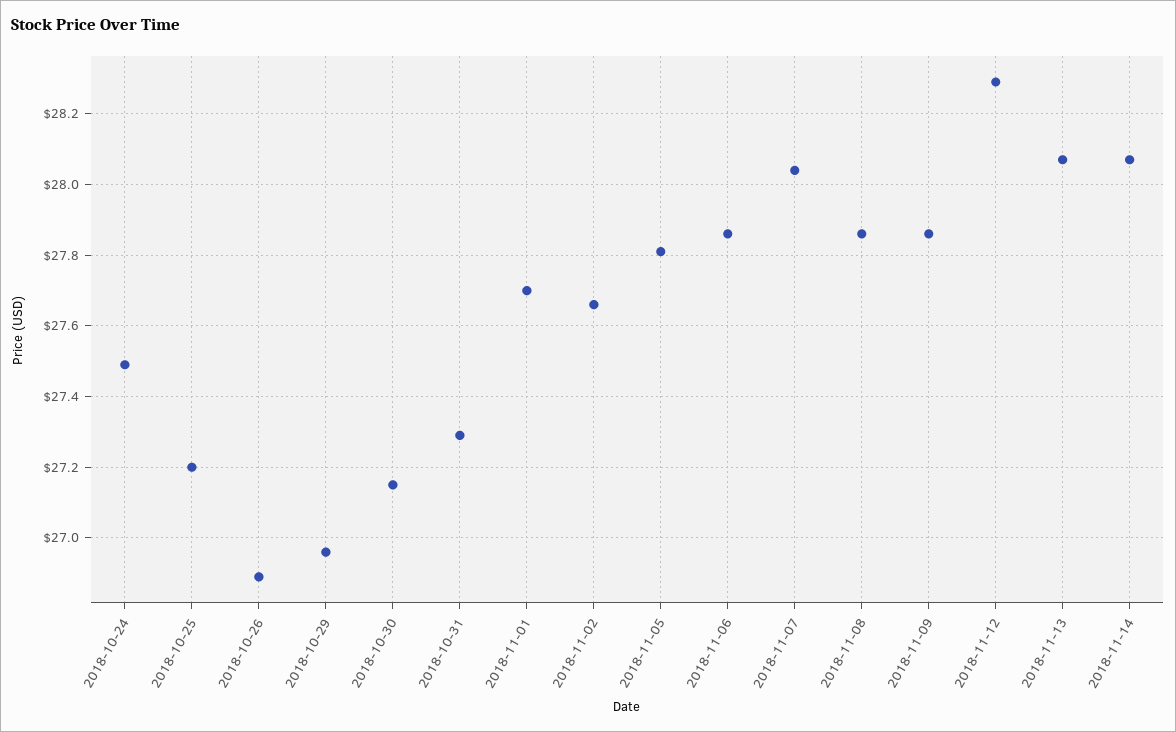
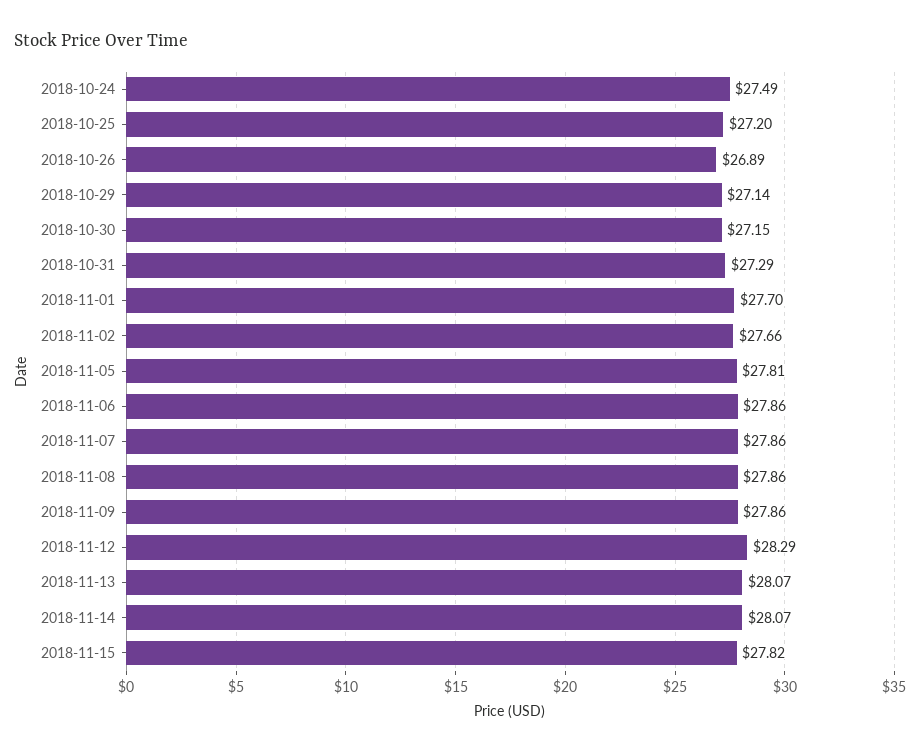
2018-10-29: 26.95 -> 27.14
2018-11-07: 28.05 -> 27.86
2018-11-15: none -> 27.82

